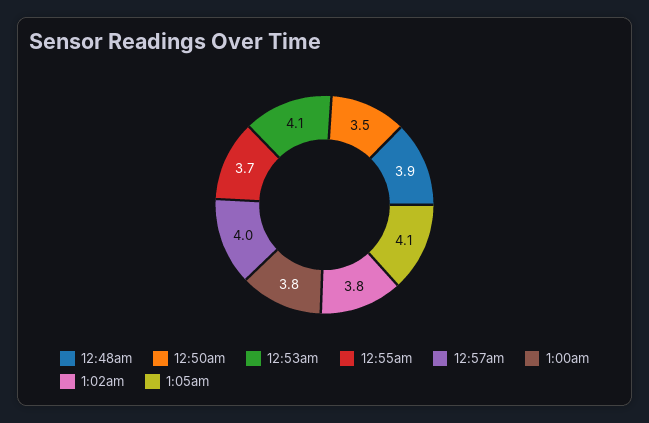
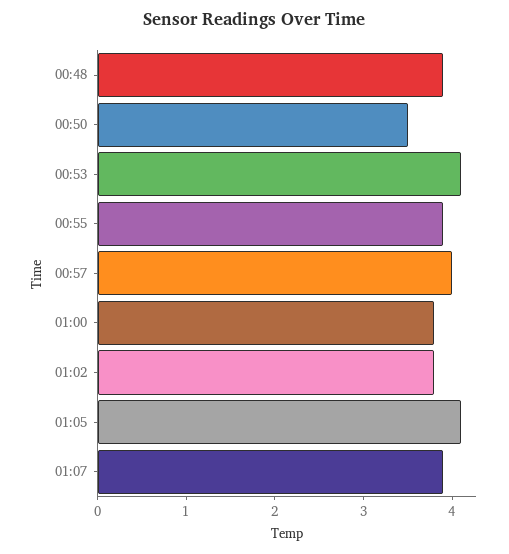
12:55am: 3.7 -> 3.9
01:07: none -> 3.9

